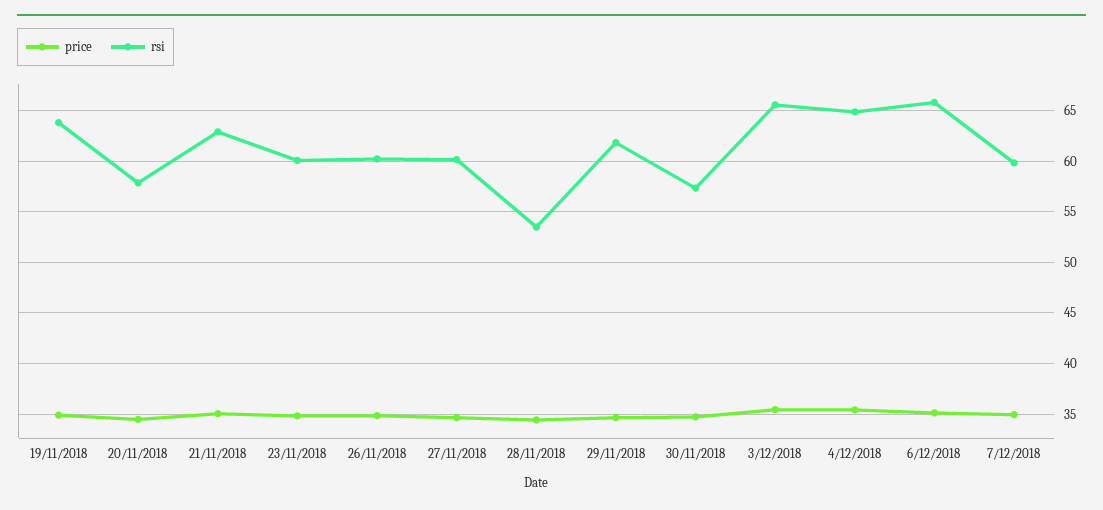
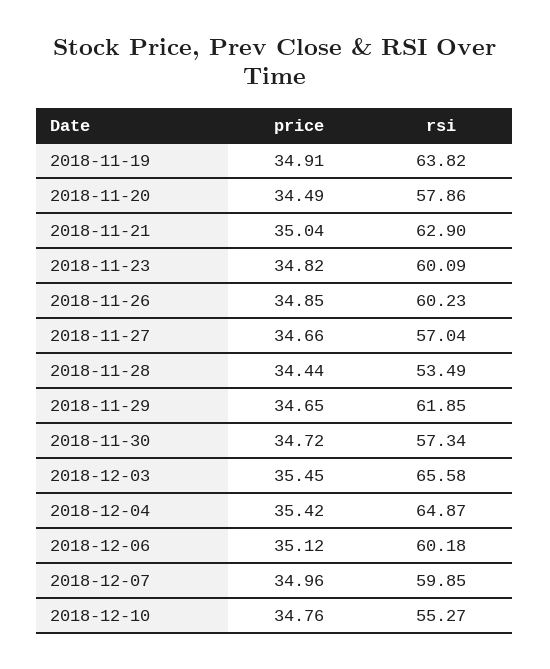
rsi, 27/11/2018: 60 -> 57.04
rsi, 6/12/2018: 66 -> 60.18
price, 2018-12-10: none -> 34.76
rsi, 2018-12-10: none -> 55.27

